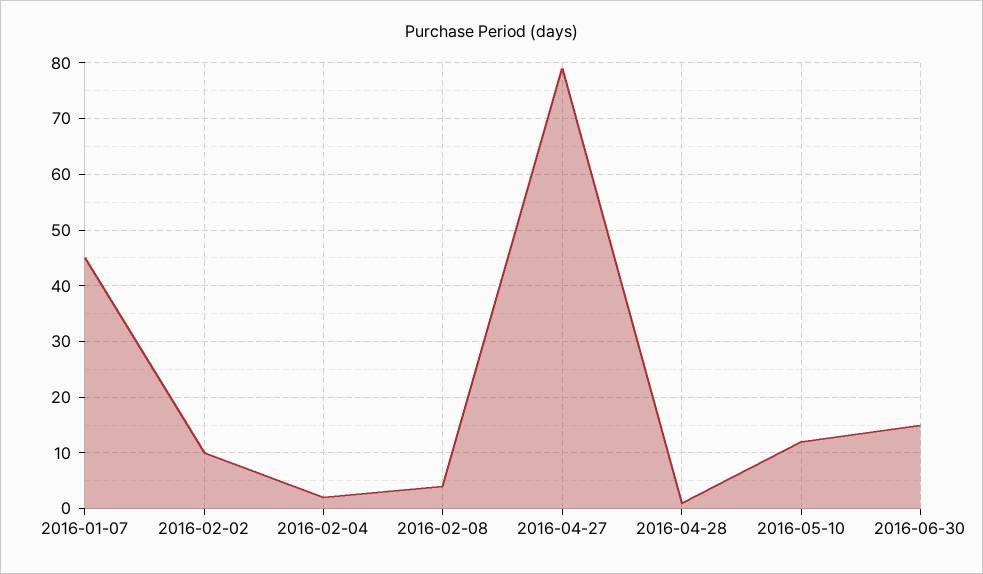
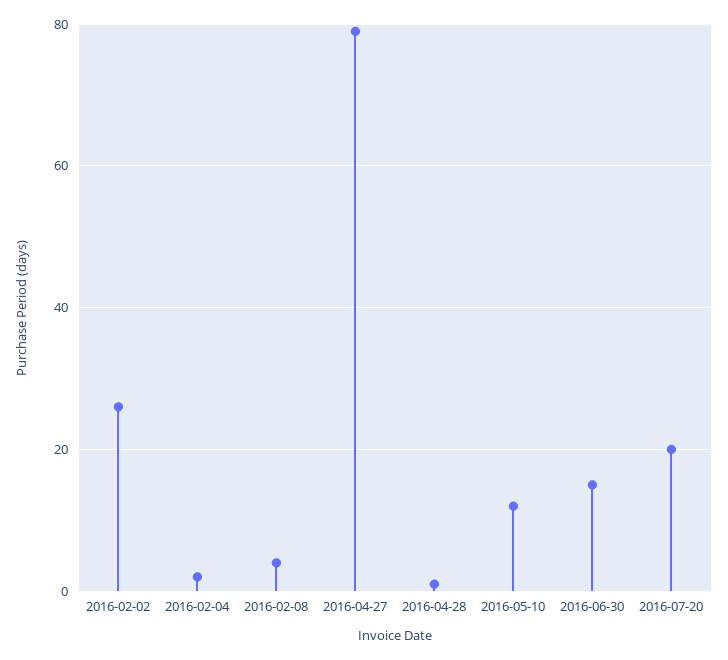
2016-01-07: 45 -> none
2016-02-02: 10 -> 25
2016-07-20: none -> 20

